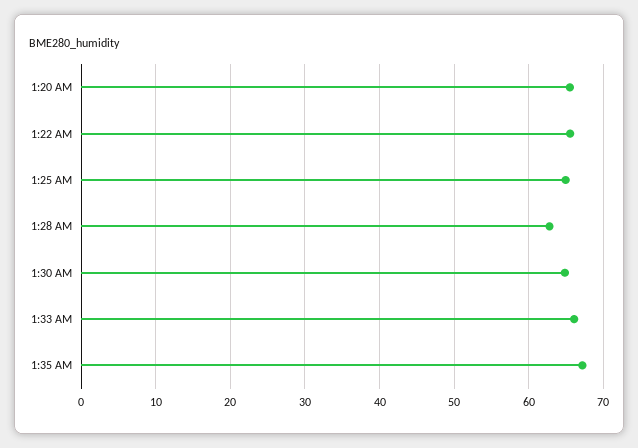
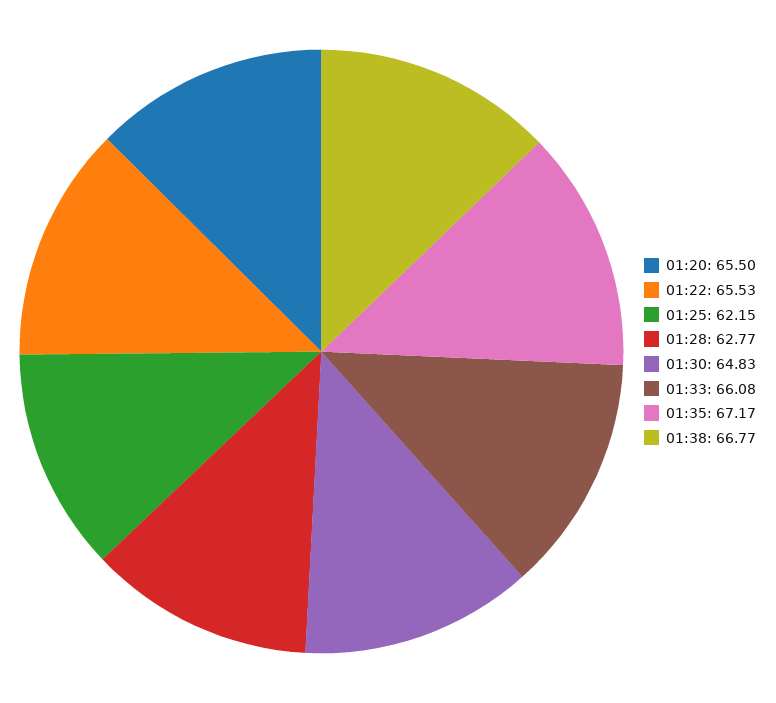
1:25 AM: 65 -> 62.15
01:38: none -> 66.77

